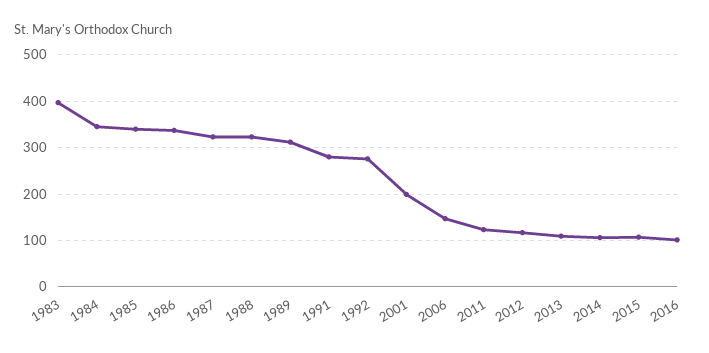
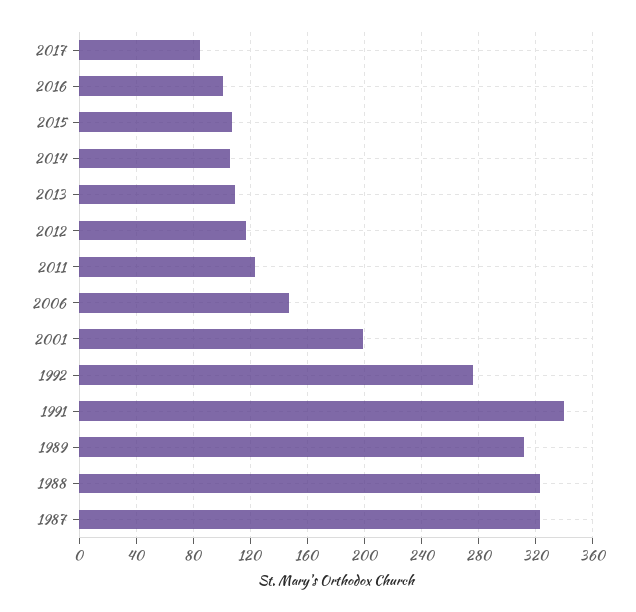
1983: 400 -> none
1984: 340 -> none
1985: 340 -> none
1986: 340 -> none
1991: 280 -> 340
2017: none -> 85

